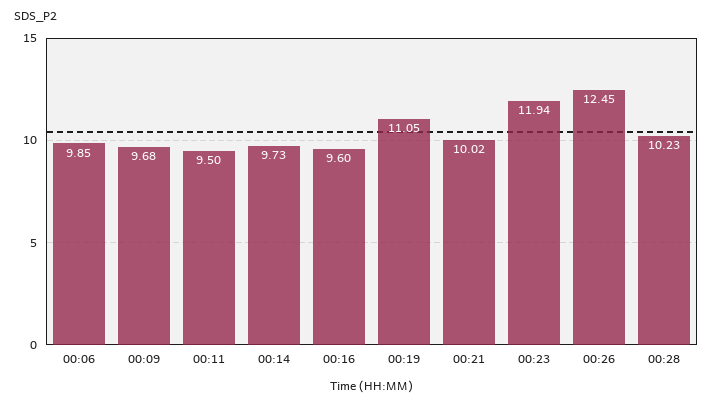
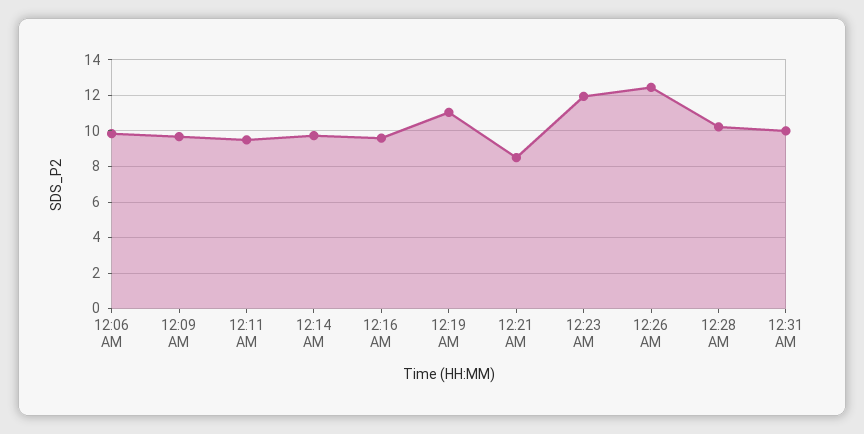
00:21: 10.02 -> 8.5
12:31 AM: none -> 10

